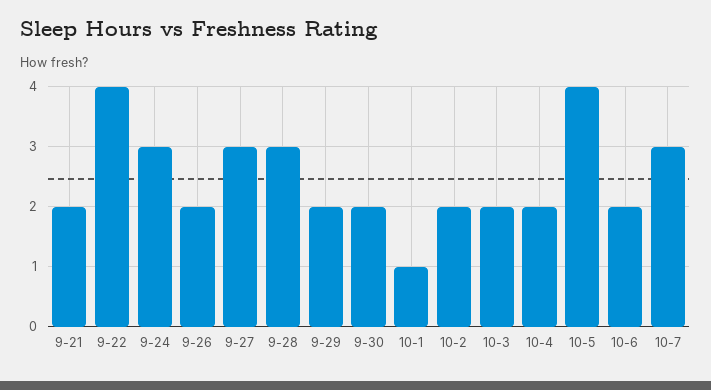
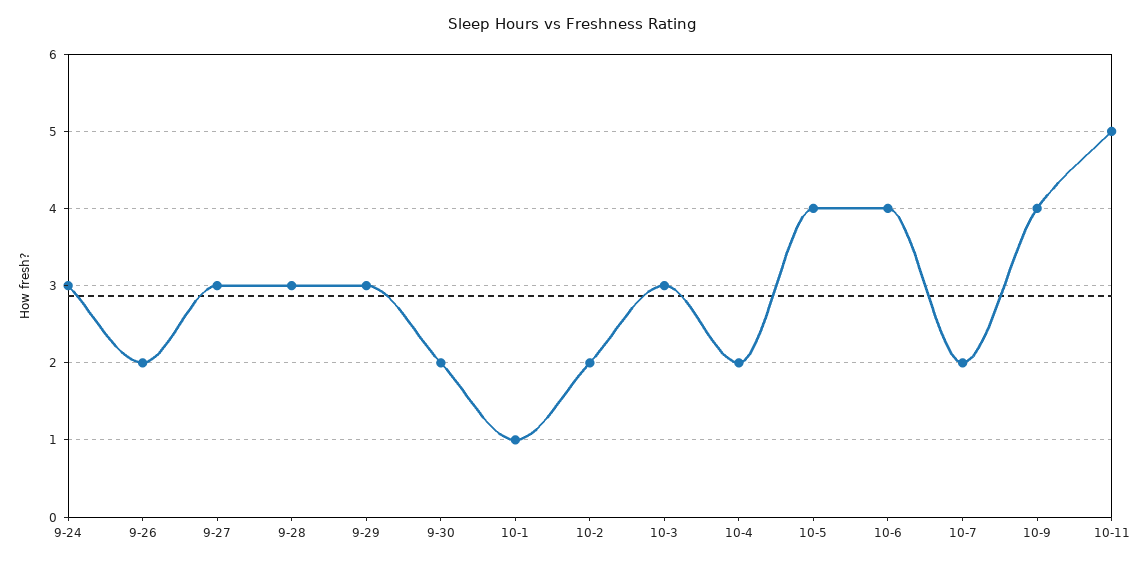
9-21: 2 -> none
9-22: 4 -> none
9-29: 2 -> 3
10-3: 2 -> 3
10-6: 2 -> 4
10-7: 3 -> 2
10-9: none -> 4
10-11: none -> 5

